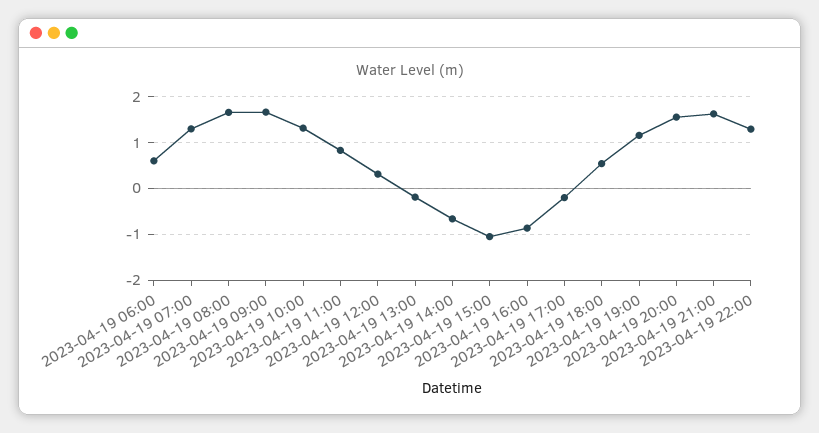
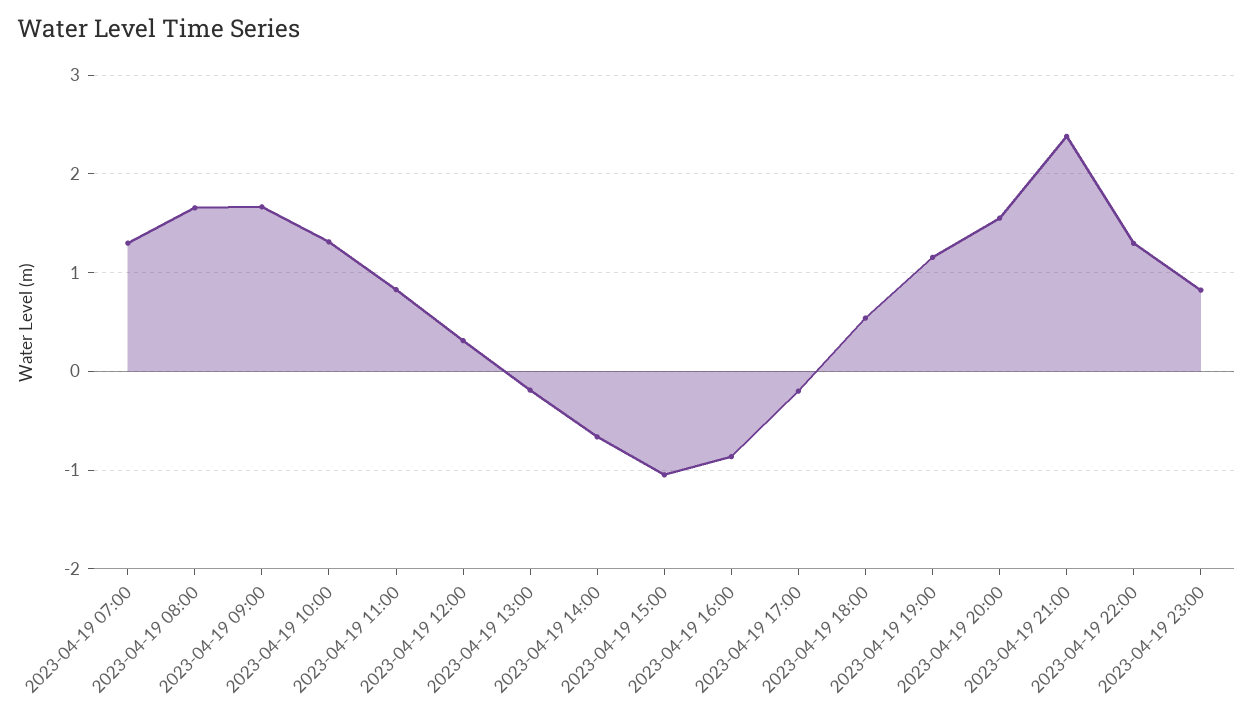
2023-04-19 06:00: 0.6 -> none
2023-04-19 21:00: 1.6 -> 2.4
2023-04-19 23:00: none -> 0.8

